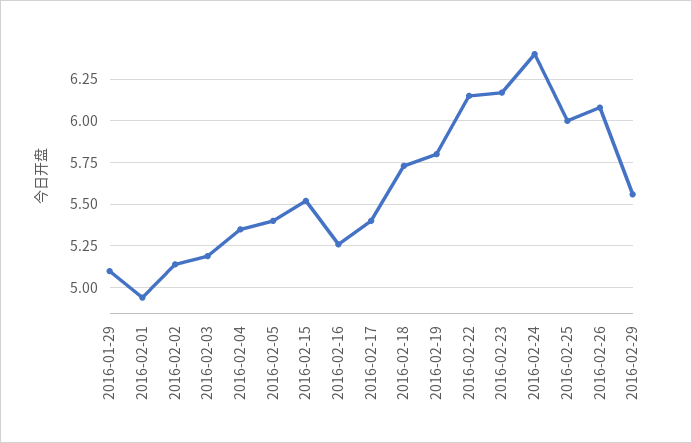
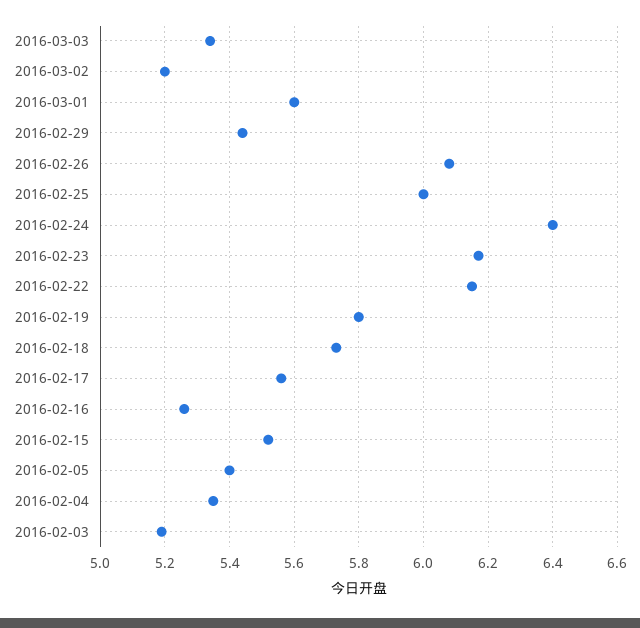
2016-01-29: 5.1 -> none
2016-02-01: 4.95 -> none
2016-02-02: 5.15 -> none
2016-02-17: 5.4 -> 5.55
2016-02-29: 5.55 -> 5.45
2016-03-03: none -> 5.35
2016-03-02: none -> 5.2
2016-03-01: none -> 5.6

